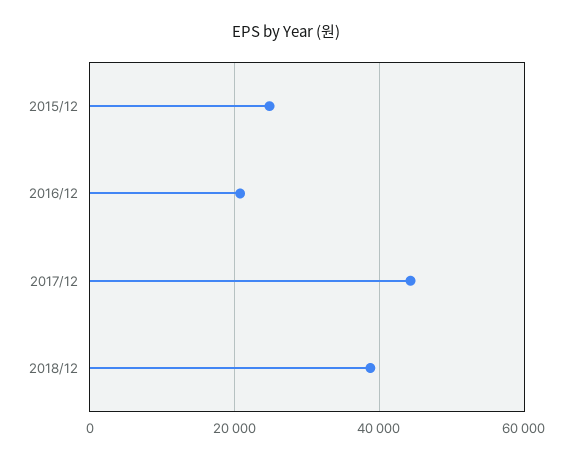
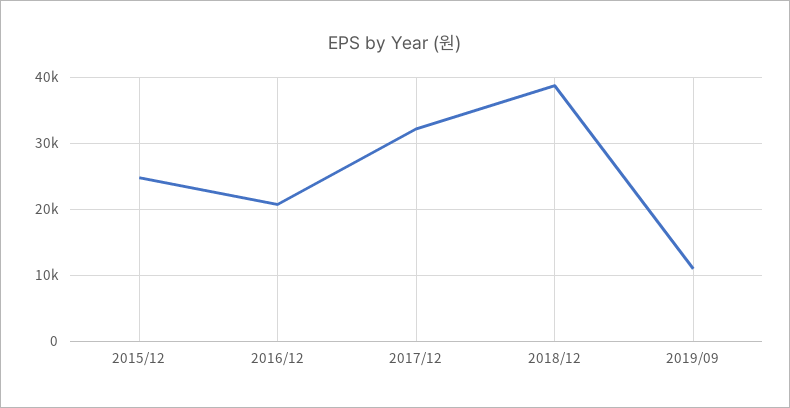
2017/12: 44000 -> 32000
2019/09: none -> 11000

